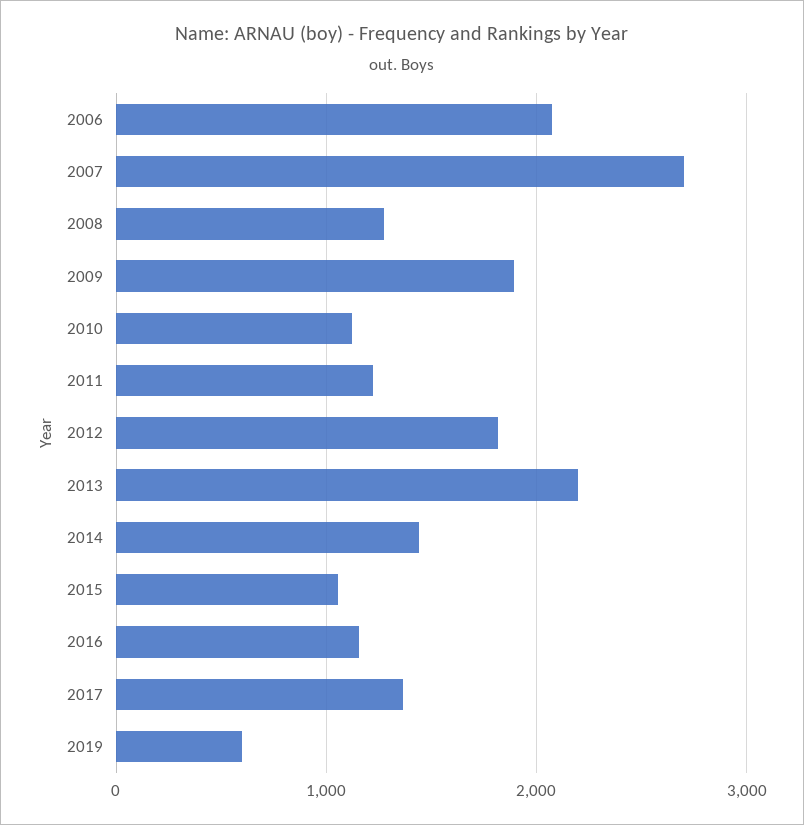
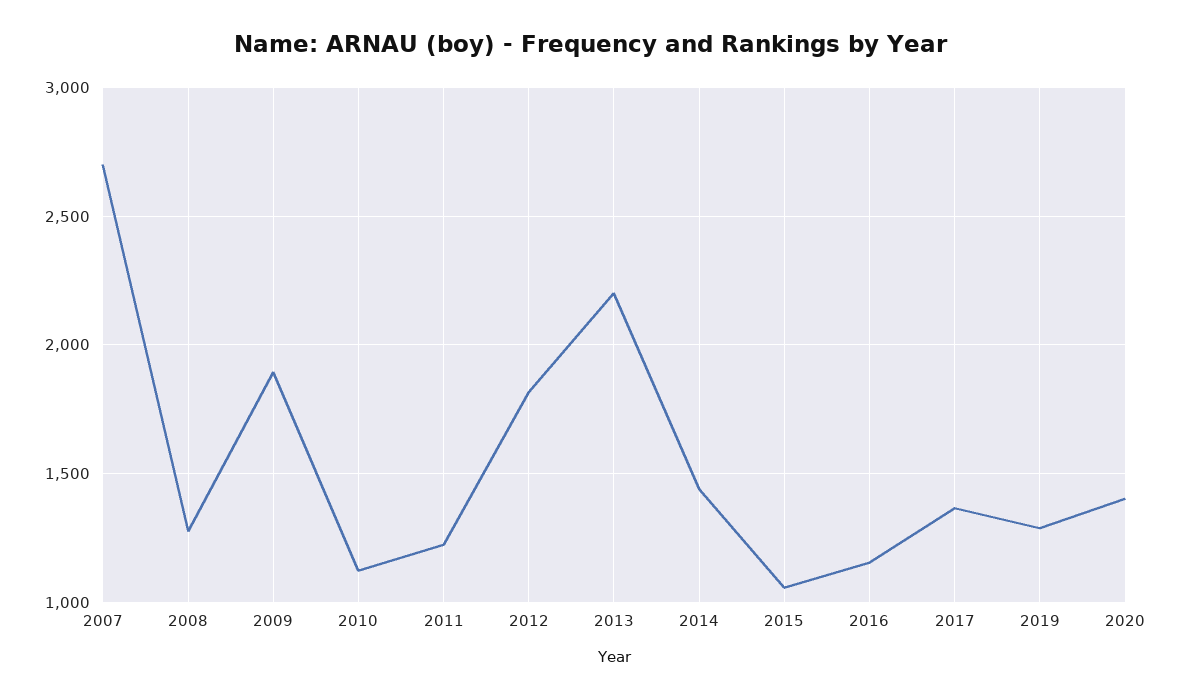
2006: 2100 -> none
2019: 600 -> 1300
2020: none -> 1400

